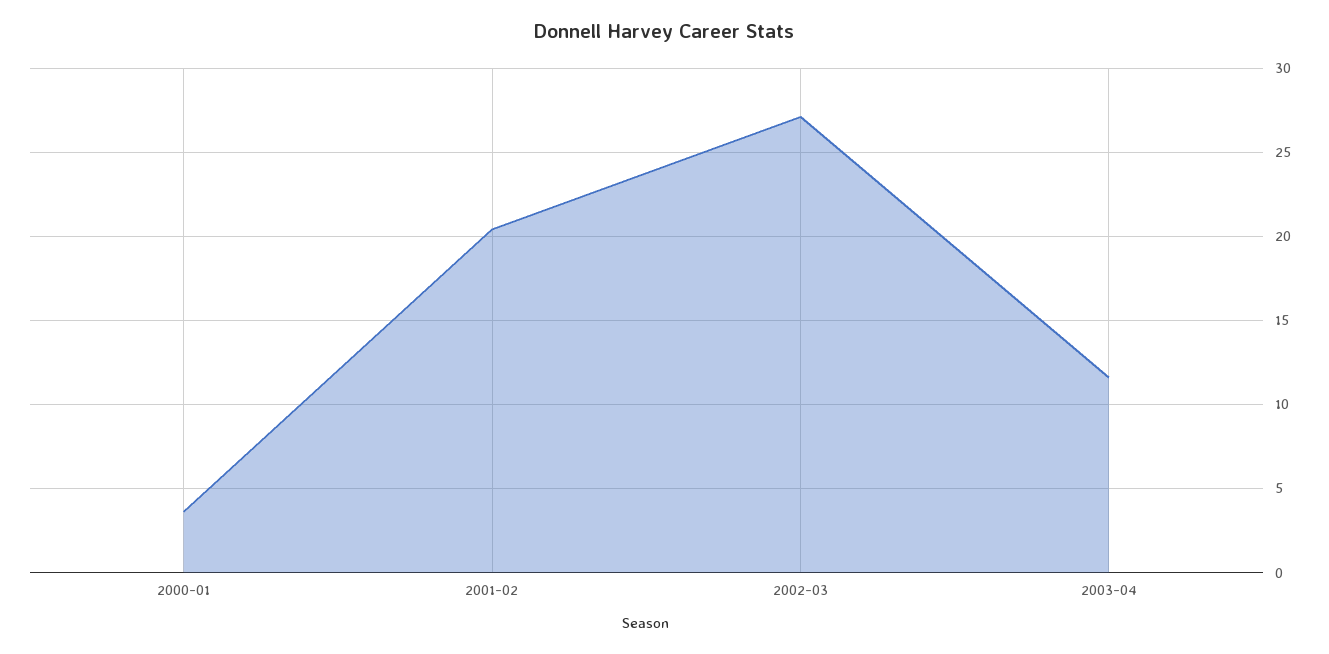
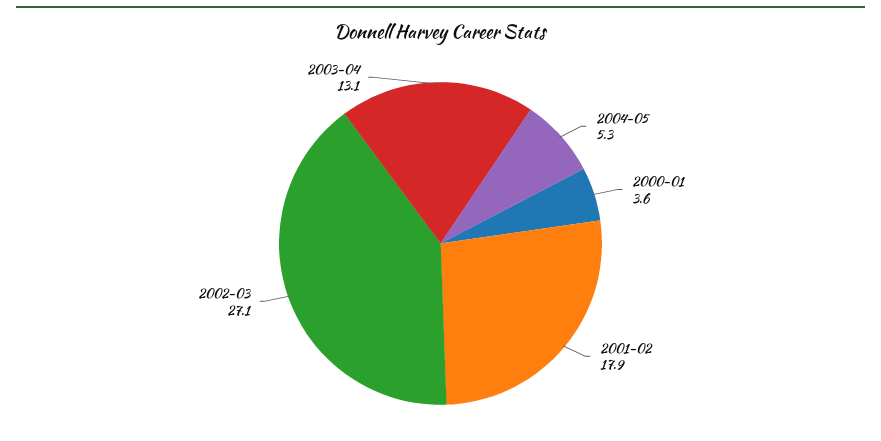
2001-02: 20.5 -> 17.9
2003-04: 11.5 -> 13.1
2004-05: none -> 5.3

